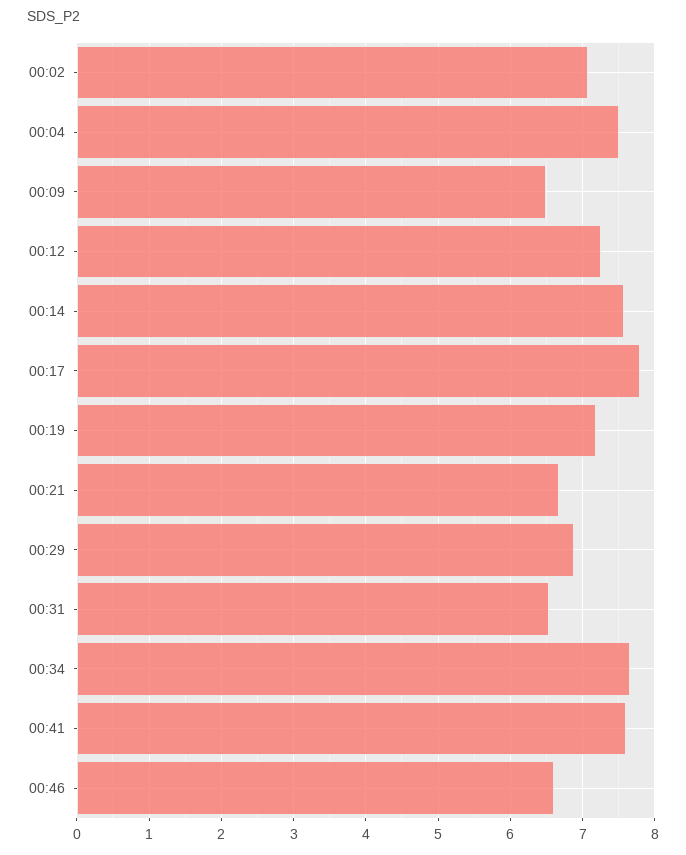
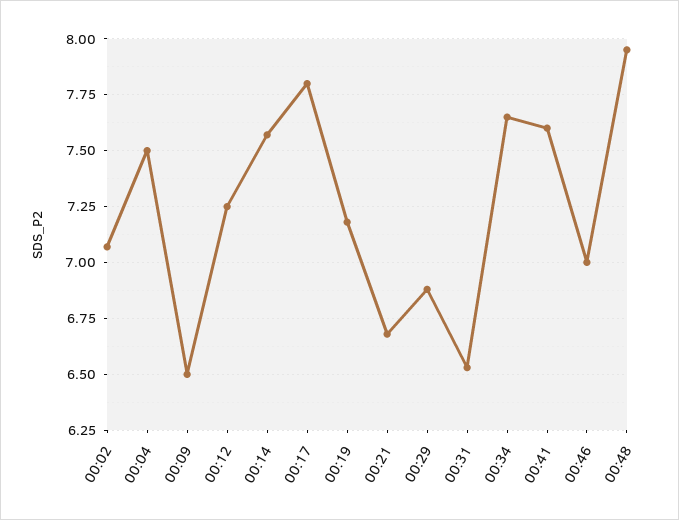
00:46: 6.6 -> 7
00:48: none -> 7.95

